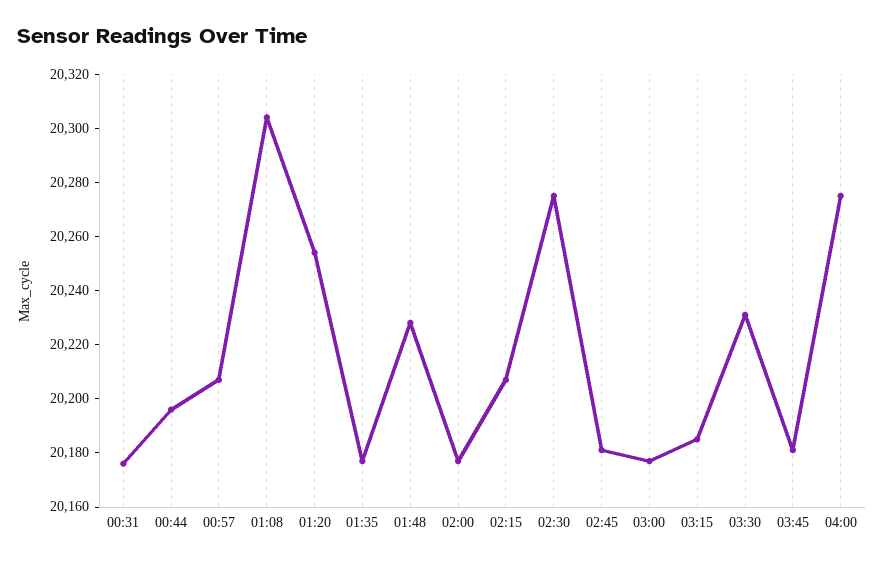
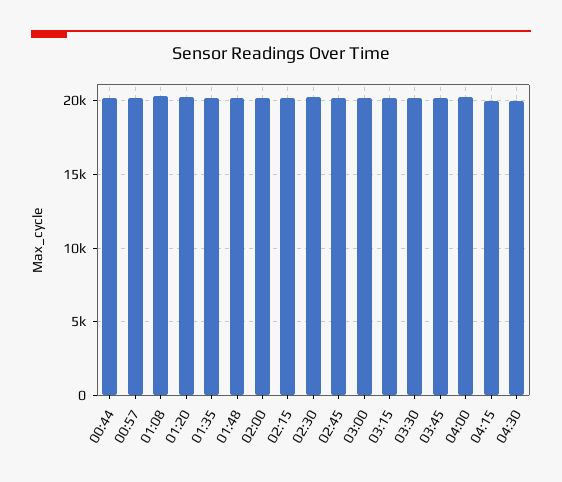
00:31: 20175 -> none
04:15: none -> 20000
04:30: none -> 20000

